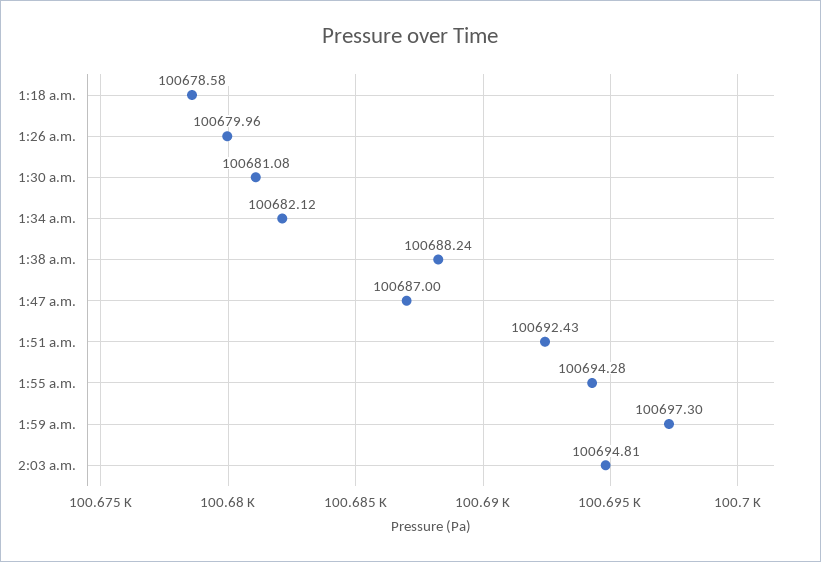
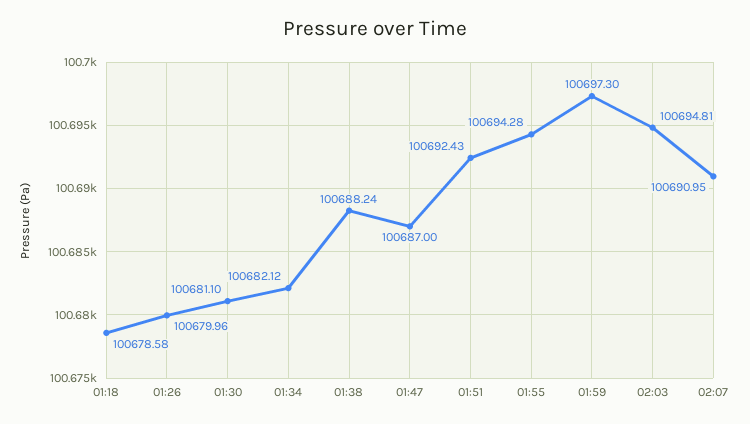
1:30 a.m.: 100681.08 -> 100681.1
02:07: none -> 100690.95

